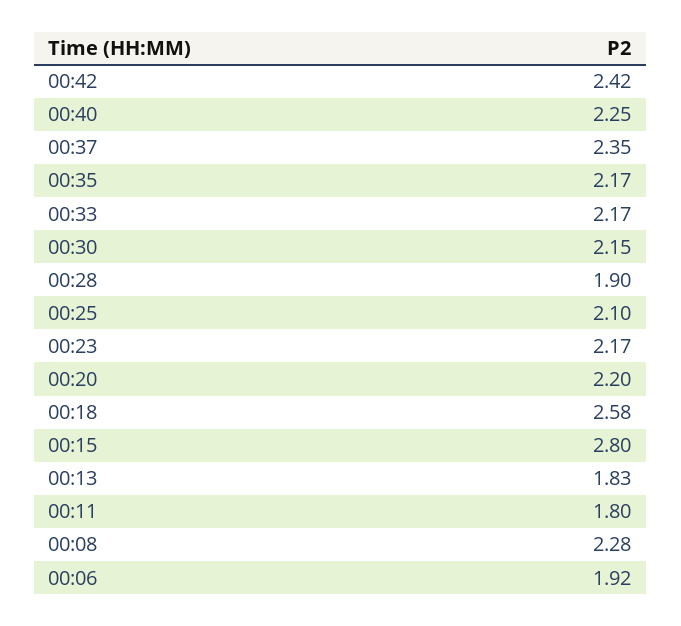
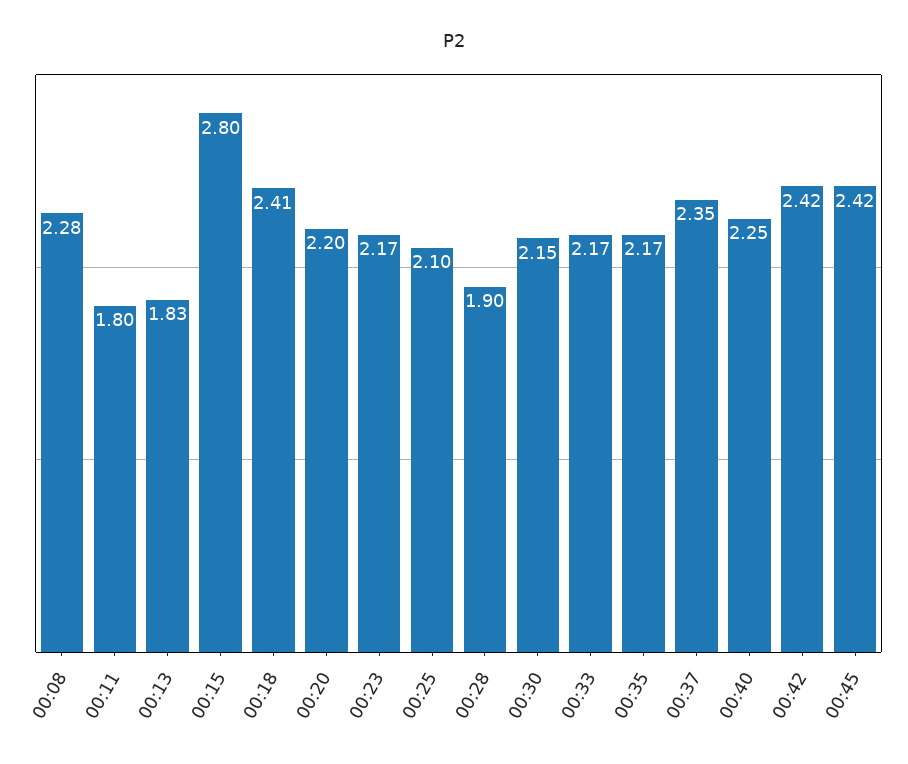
00:18: 2.58 -> 2.41
00:06: 1.92 -> none
00:45: none -> 2.42

